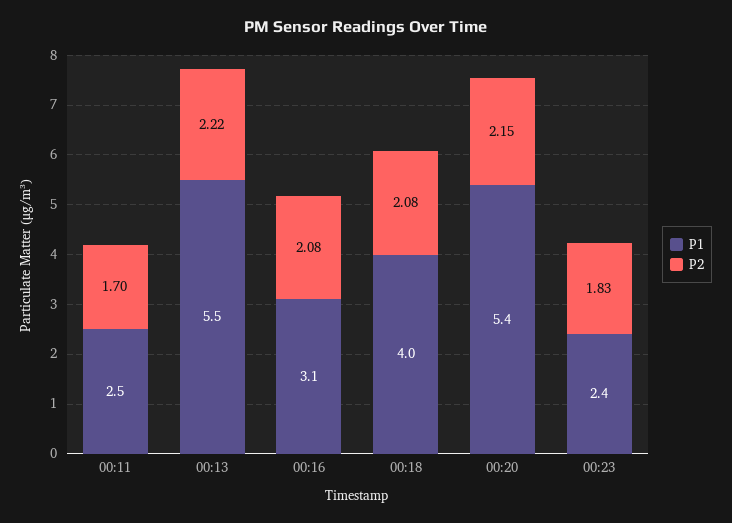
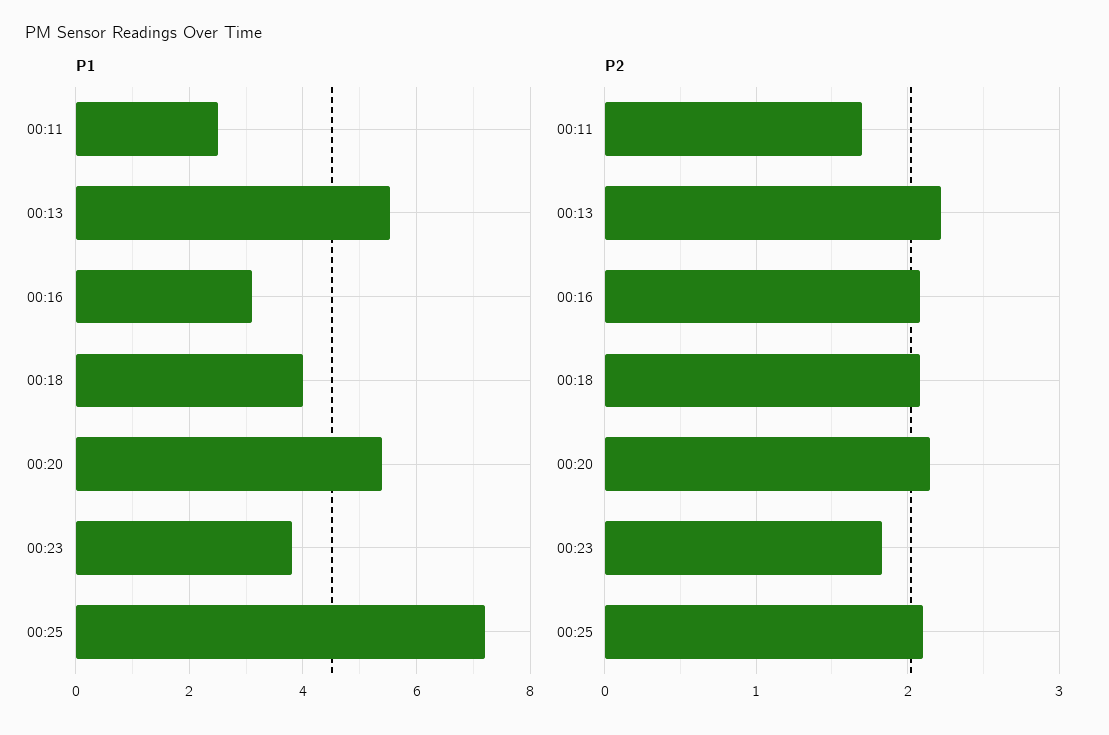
P1, 00:23: 2.4 -> 3.8
P1, 00:25: none -> 7.2
P2, 00:25: none -> 2.1

